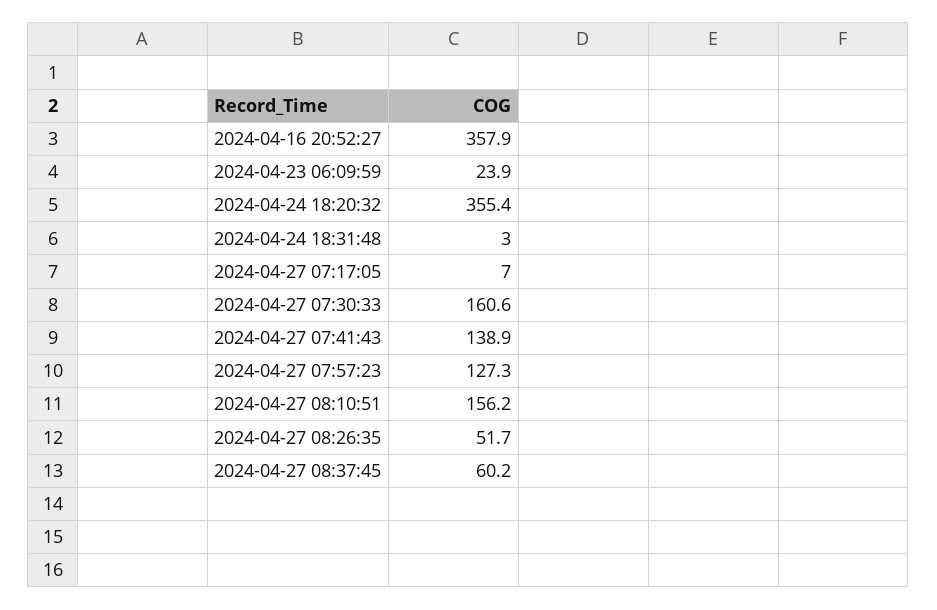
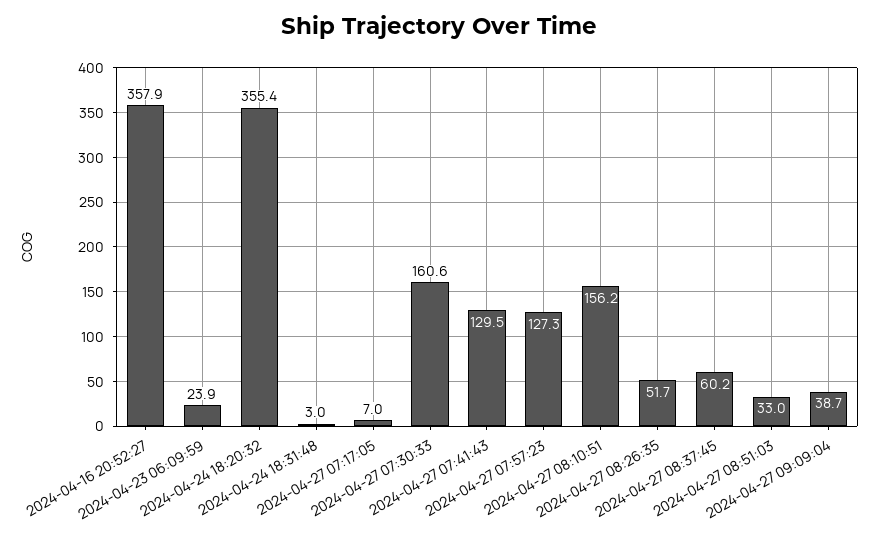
2024-04-27 07:41:43: 138.9 -> 129.5
2024-04-27 08:51:03: none -> 33
2024-04-27 09:09:04: none -> 38.7

